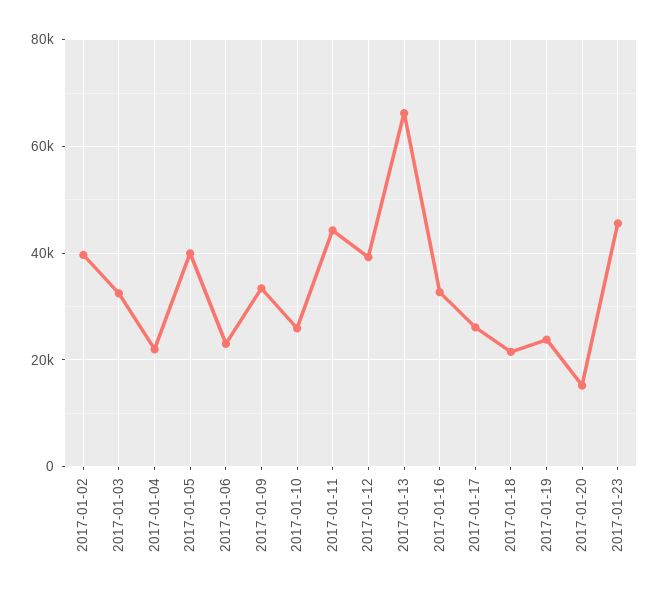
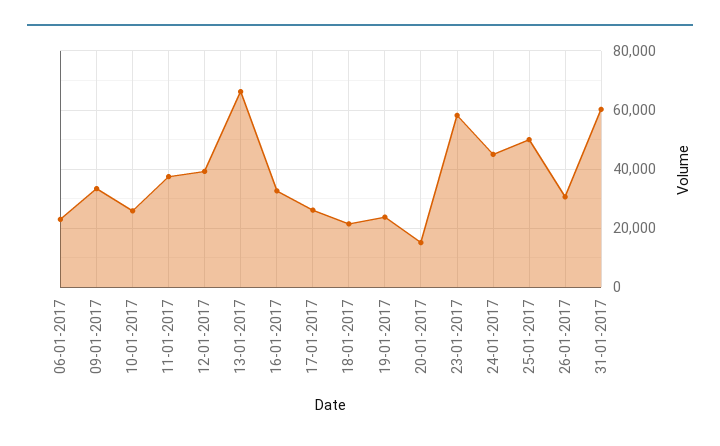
2017-01-02: 40000 -> none
2017-01-03: 32000 -> none
2017-01-04: 22000 -> none
2017-01-05: 40000 -> none
2017-01-11: 44000 -> 37500
2017-01-23: 46000 -> 57500
24-01-2017: none -> 45000
25-01-2017: none -> 50000
26-01-2017: none -> 30000
31-01-2017: none -> 60000

